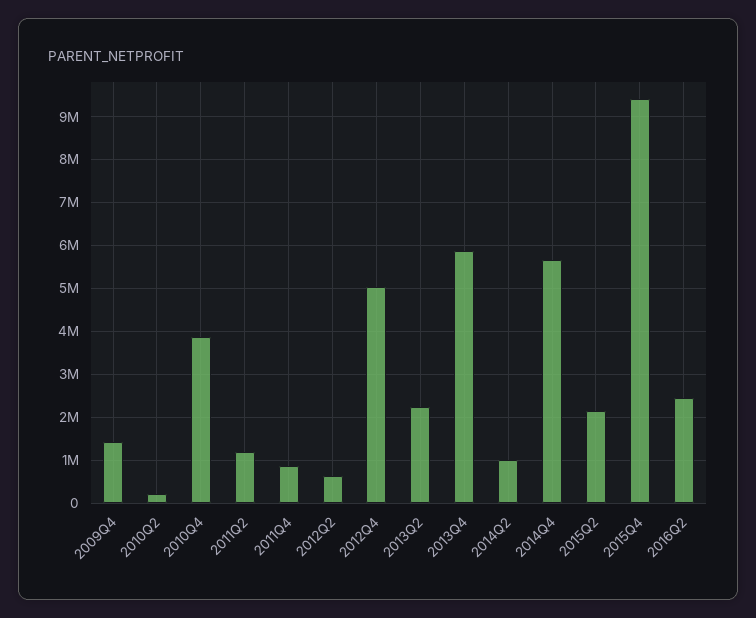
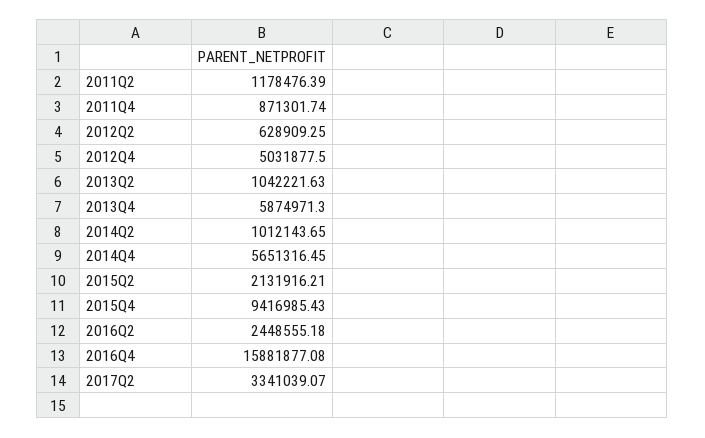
2009Q4: 1400000 -> none
2010Q2: 200000 -> none
2010Q4: 3800000 -> none
2013Q2: 2200000 -> 1042221.63
2016Q4: none -> 15881877.08
2017Q2: none -> 3341039.07

